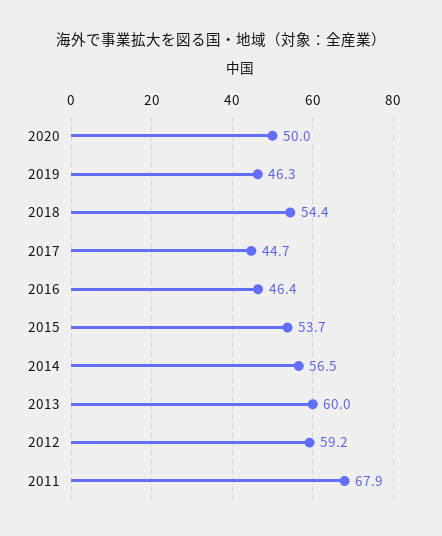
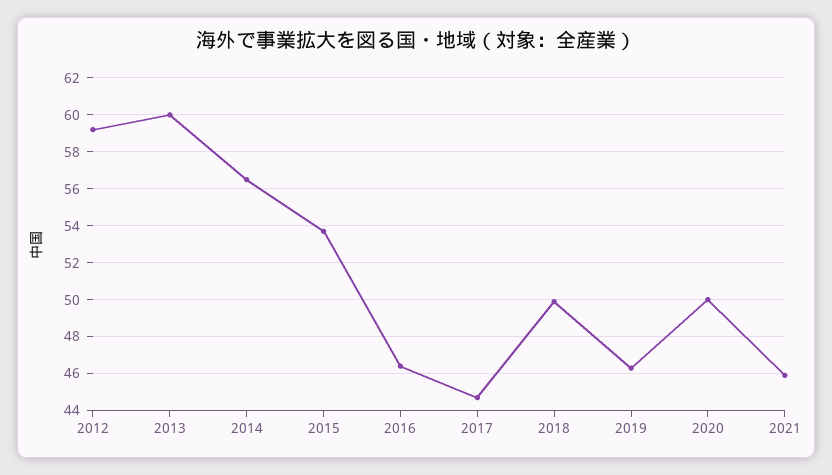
2018: 54.4 -> 50
2011: 67.9 -> none
2021: none -> 46

